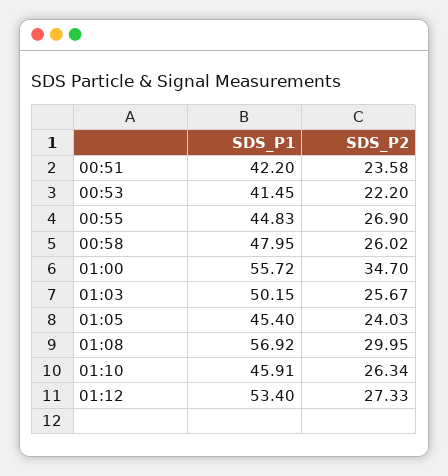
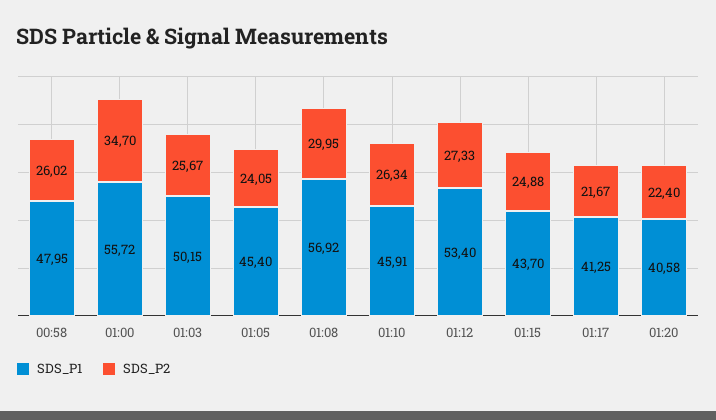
SDS_P1, 00:51: 42.2 -> none
SDS_P2, 00:51: 23.58 -> none
SDS_P1, 00:53: 41.45 -> none
SDS_P2, 00:53: 22.2 -> none
SDS_P1, 00:55: 44.83 -> none
SDS_P2, 00:55: 26.9 -> none
SDS_P2, 01:05: 24.03 -> 24.05
SDS_P1, 01:15: none -> 43.7
SDS_P2, 01:15: none -> 24.88
SDS_P1, 01:17: none -> 41.25
SDS_P2, 01:17: none -> 21.67
SDS_P1, 01:20: none -> 40.58
SDS_P2, 01:20: none -> 22.4

